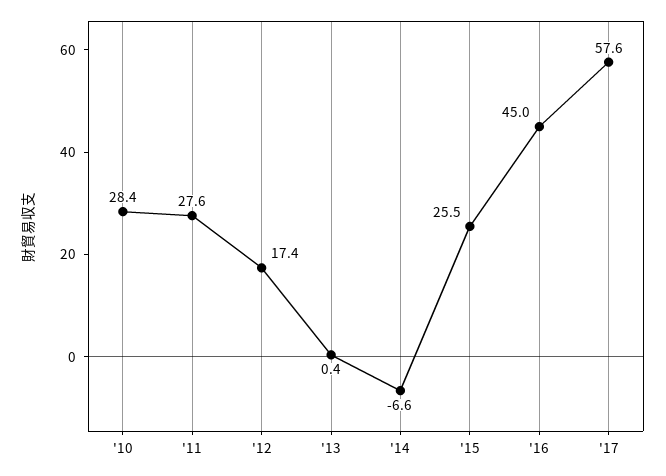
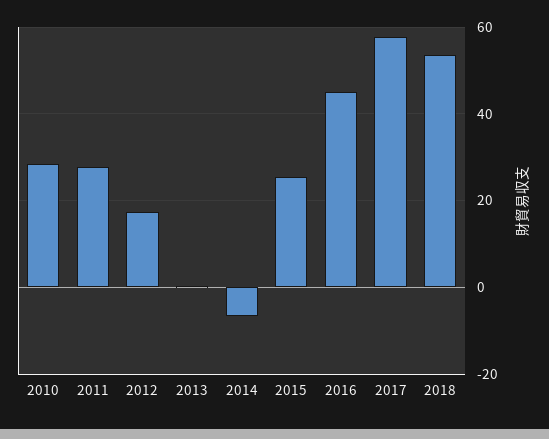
2018: none -> 54

